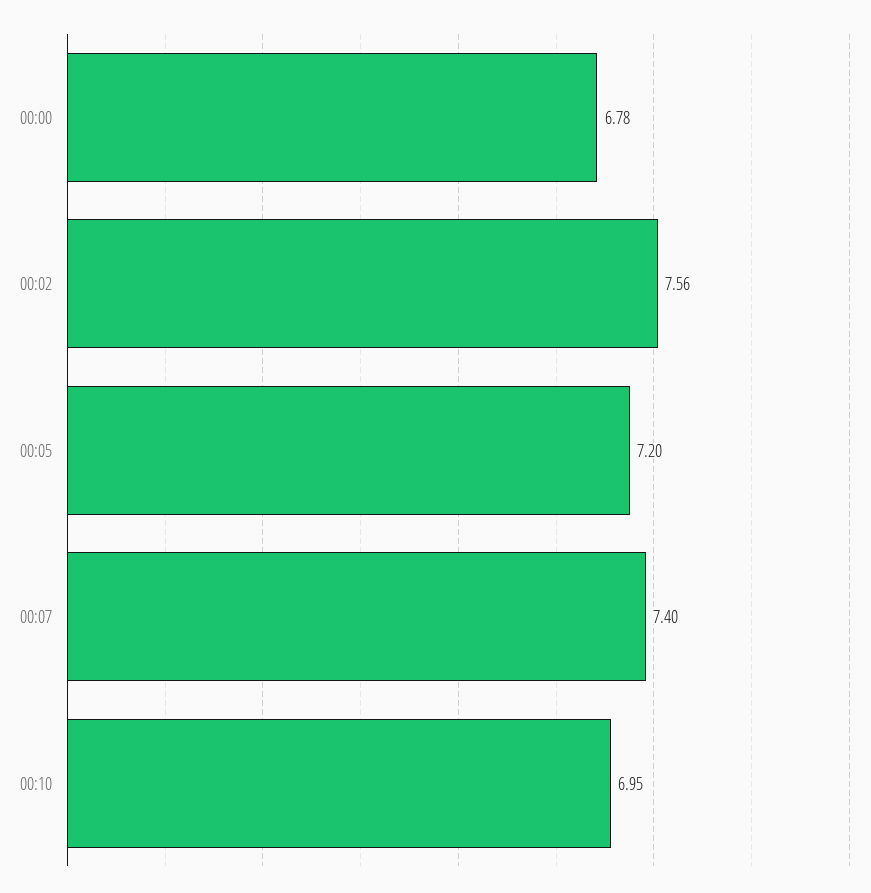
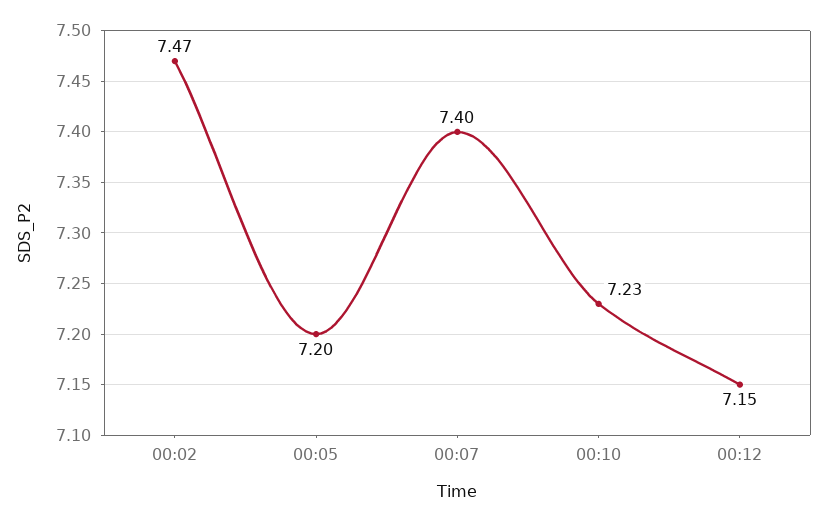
00:00: 6.78 -> none
00:02: 7.56 -> 7.47
00:10: 6.95 -> 7.23
00:12: none -> 7.15

